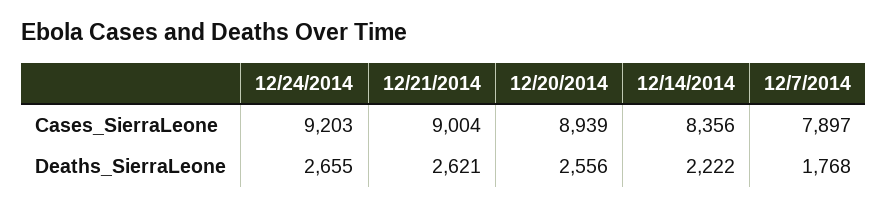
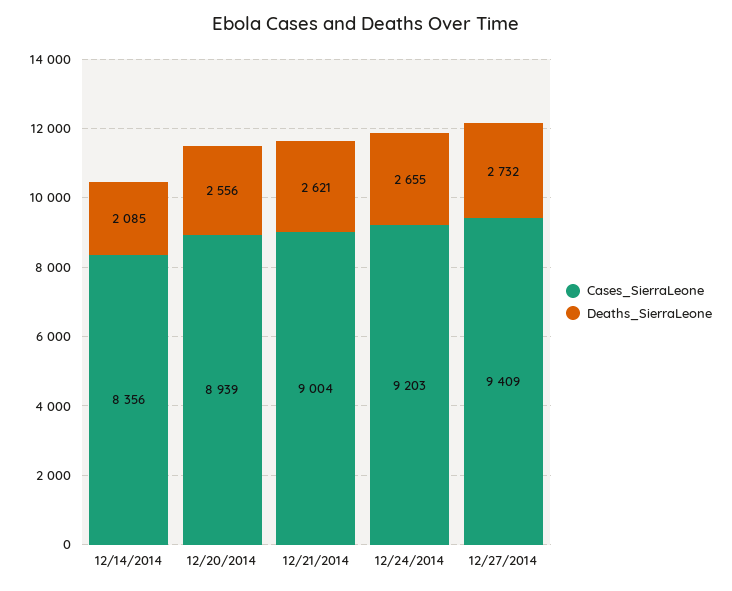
Cases_SierraLeone, 12/7/2014: 7897 -> none
Deaths_SierraLeone, 12/14/2014: 2222 -> 2085
Deaths_SierraLeone, 12/7/2014: 1768 -> none
Cases_SierraLeone, 12/27/2014: none -> 9409
Deaths_SierraLeone, 12/27/2014: none -> 2732

